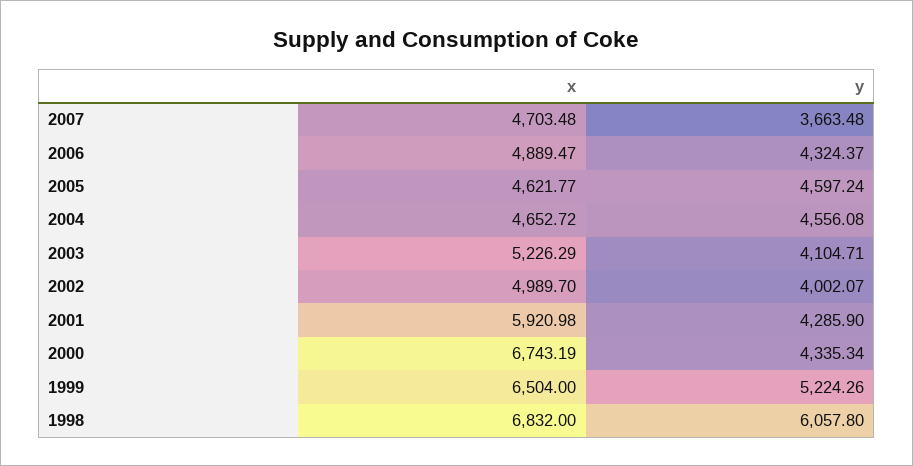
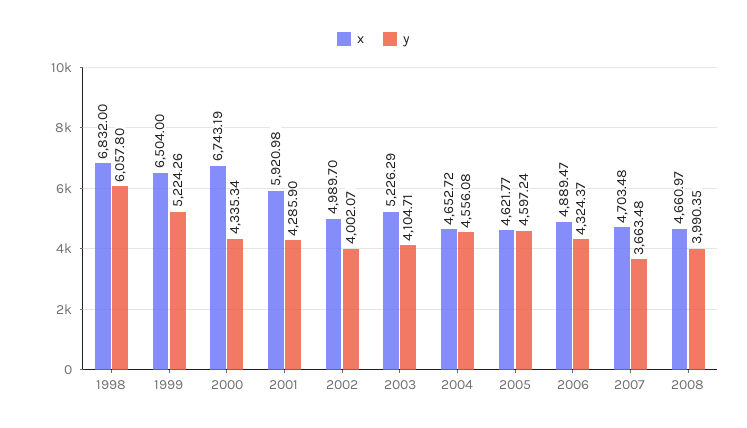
x, 2008: none -> 4660.97
y, 2008: none -> 3990.35

